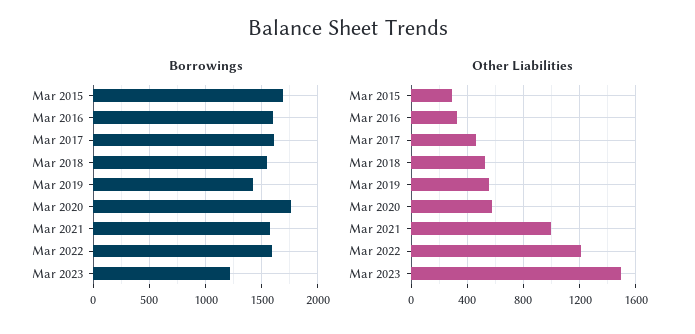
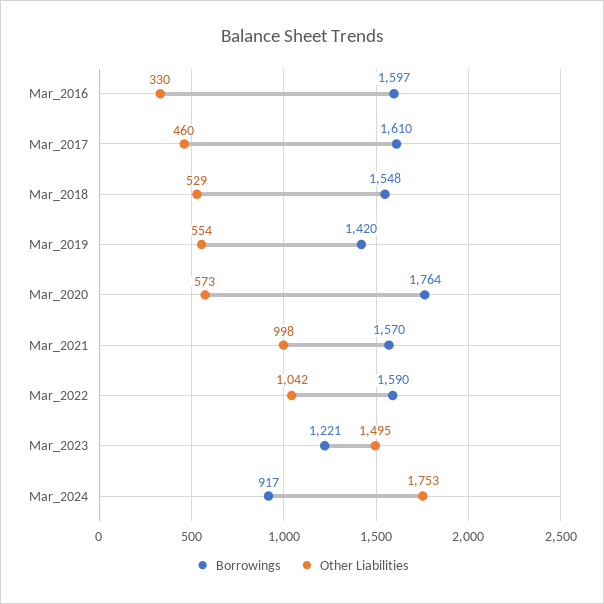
Borrowings, Mar 2015: 1700 -> none
Other Liabilities, Mar 2015: 300 -> none
Other Liabilities, Mar 2022: 1200 -> 1042
Borrowings, Mar_2024: none -> 917
Other Liabilities, Mar_2024: none -> 1753

